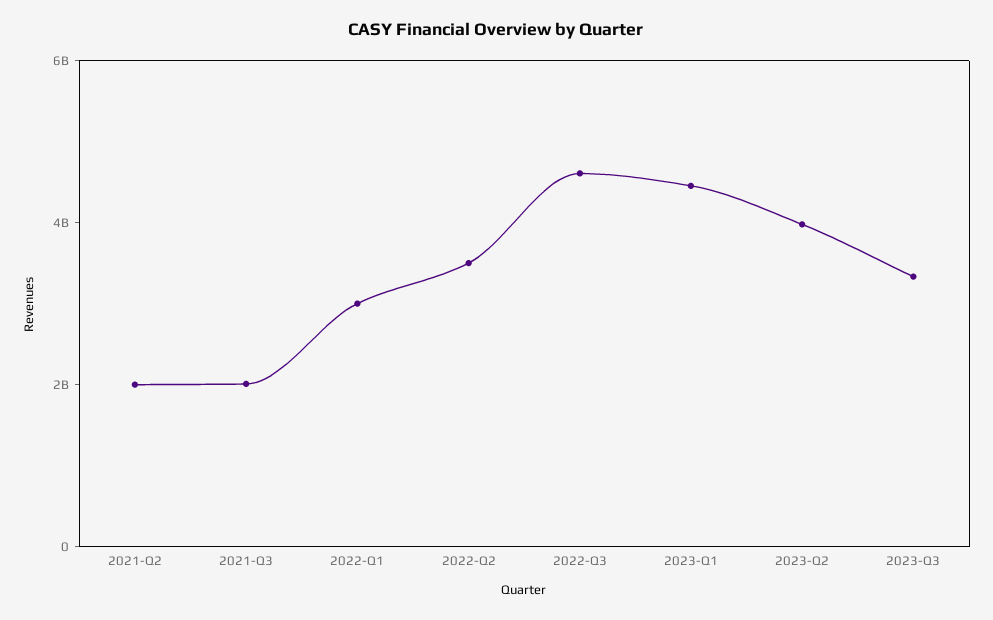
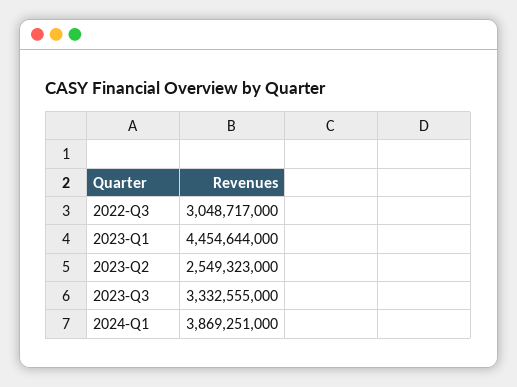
2021-Q2: 2000000000 -> none
2021-Q3: 2000000000 -> none
2022-Q1: 3000000000 -> none
2022-Q2: 3500000000 -> none
2022-Q3: 4500000000 -> 3048717000
2023-Q2: 4000000000 -> 2549323000
2024-Q1: none -> 3869251000

